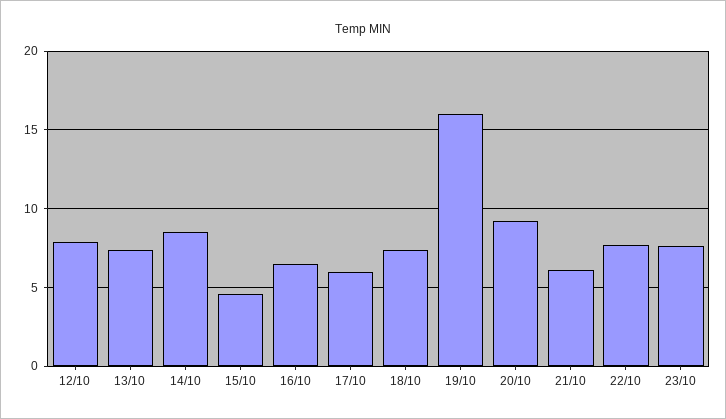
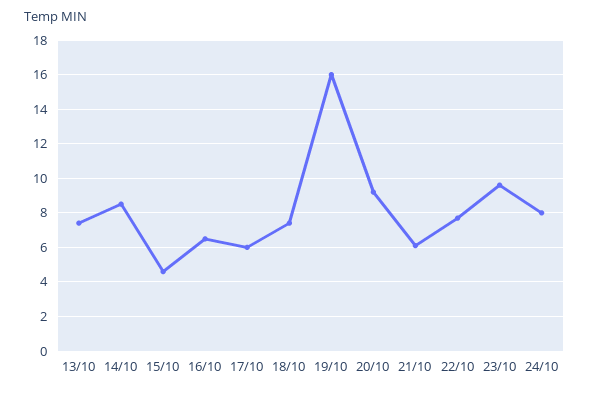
12/10: 8 -> none
23/10: 7.5 -> 9.5
24/10: none -> 8

